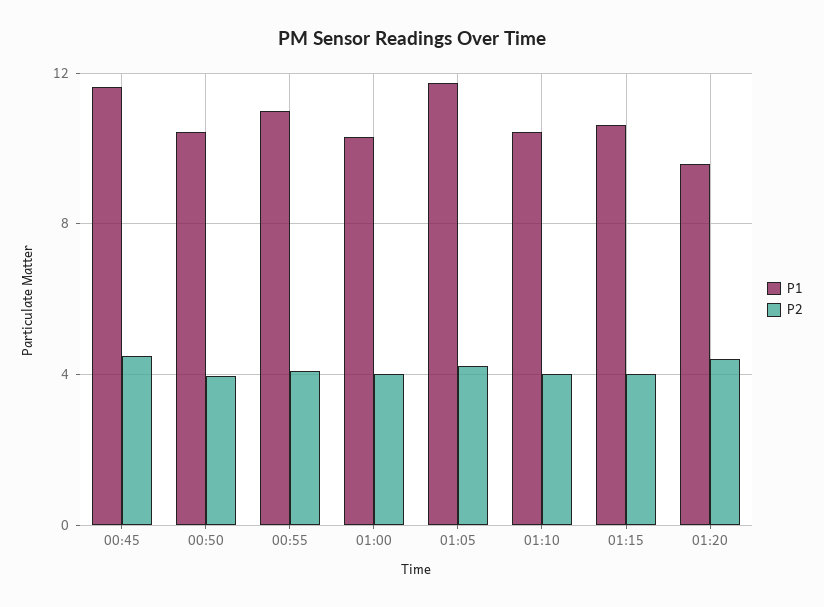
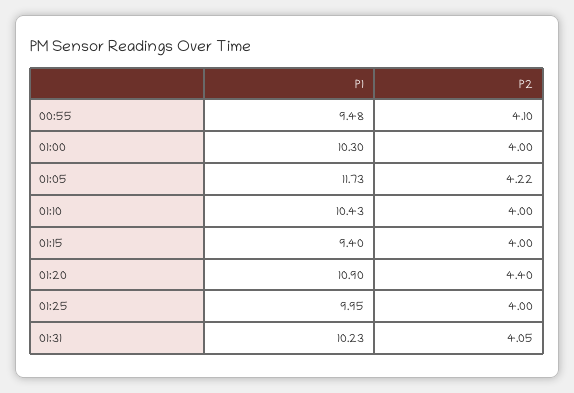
P1, 00:45: 11.5 -> none
P2, 00:45: 4.5 -> none
P1, 00:50: 10.5 -> none
P2, 00:50: 4 -> none
P1, 00:55: 11 -> 9.48
P1, 01:15: 10.5 -> 9.4
P1, 01:20: 9.5 -> 10.9
P1, 01:25: none -> 9.95
P2, 01:25: none -> 4
P1, 01:31: none -> 10.23
P2, 01:31: none -> 4.05

